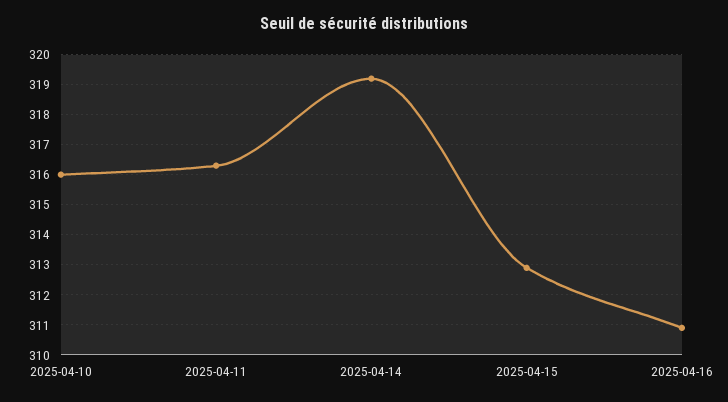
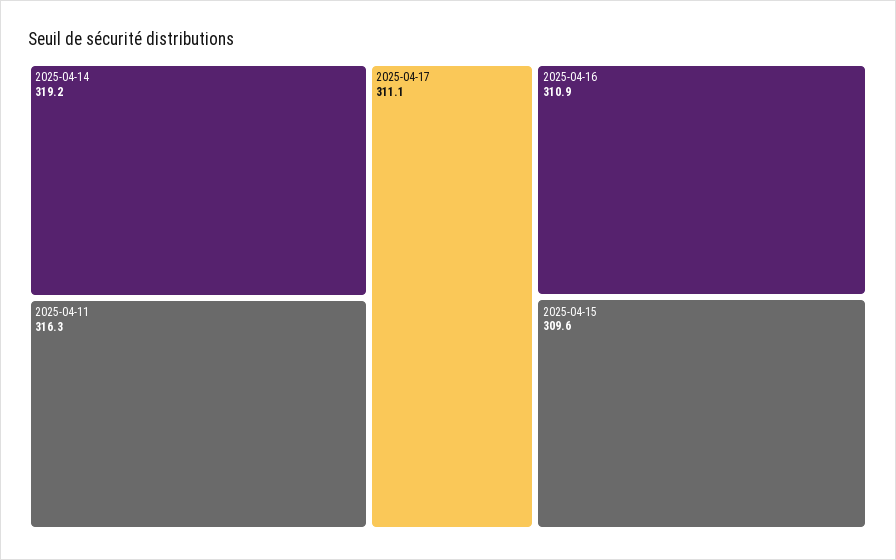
2025-04-10: 316 -> none
2025-04-15: 313 -> 309.6
2025-04-17: none -> 311.1

